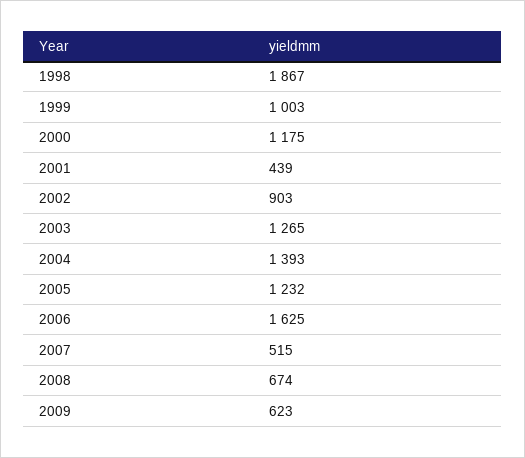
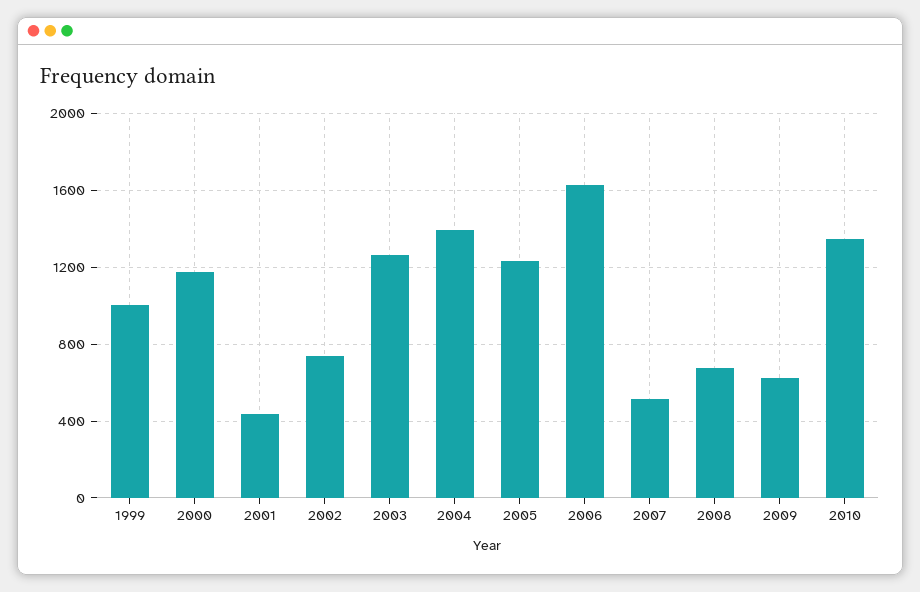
1998: 1867 -> none
2002: 903 -> 750
2010: none -> 1350

